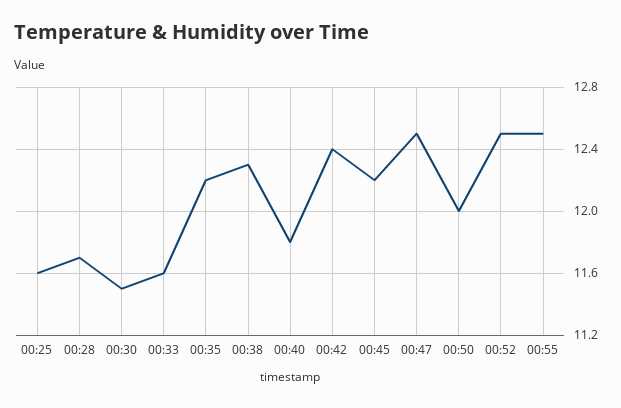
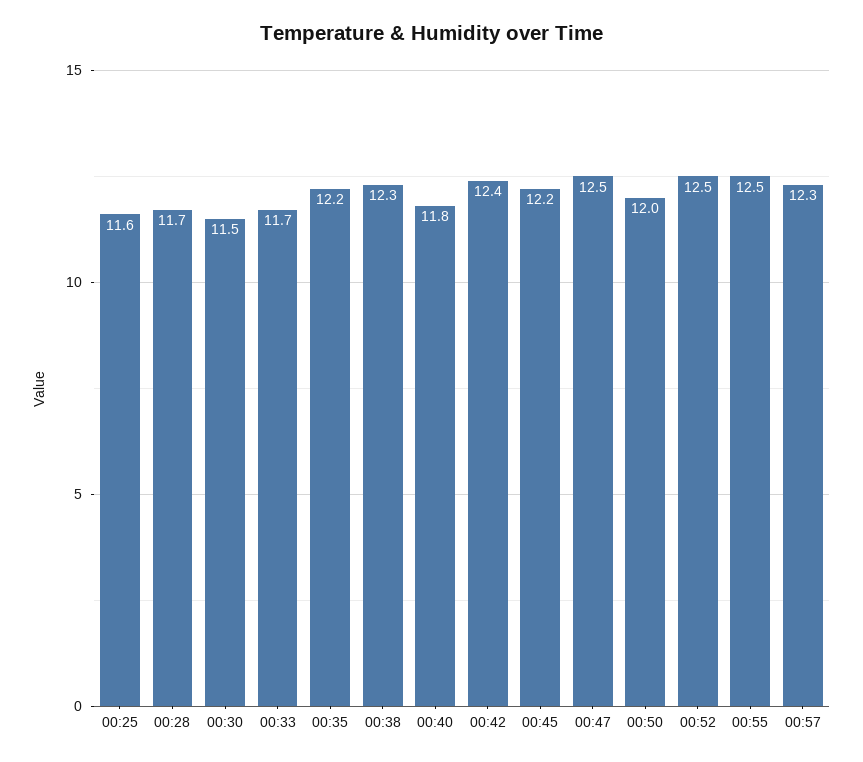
00:33: 11.6 -> 11.7
00:57: none -> 12.3

